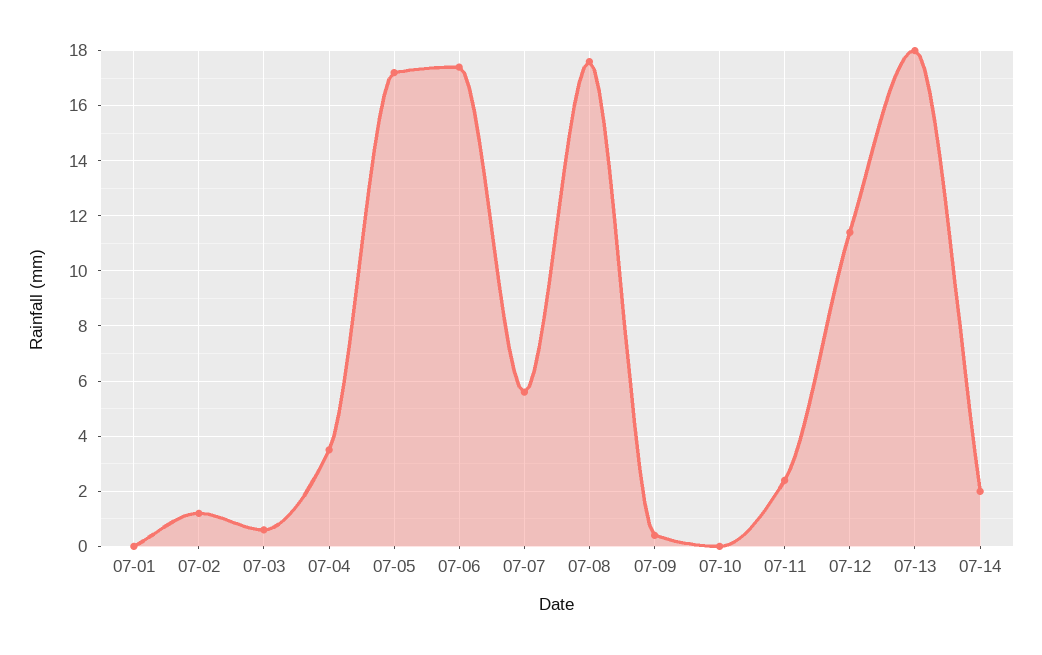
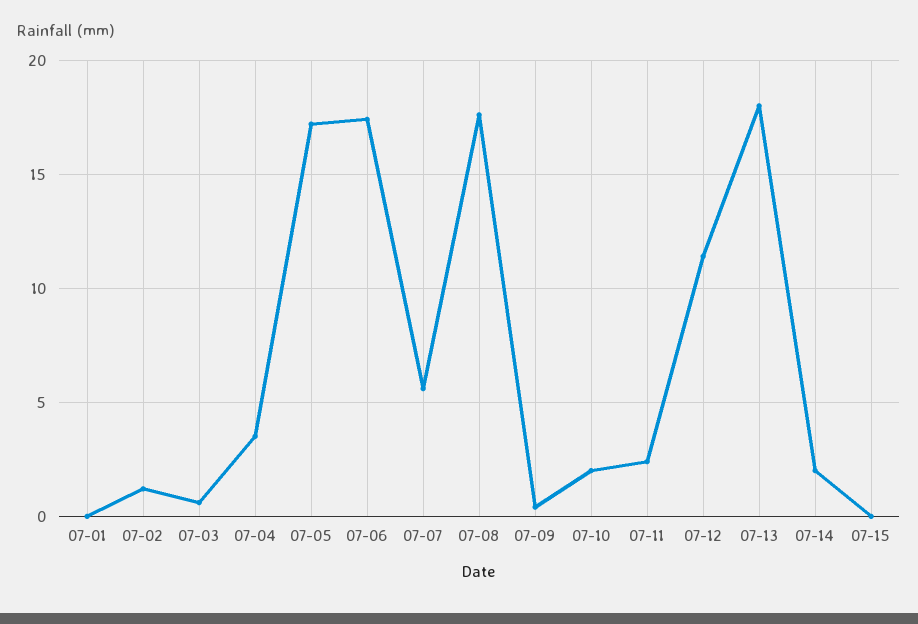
07-10: 0 -> 2
07-15: none -> 0

